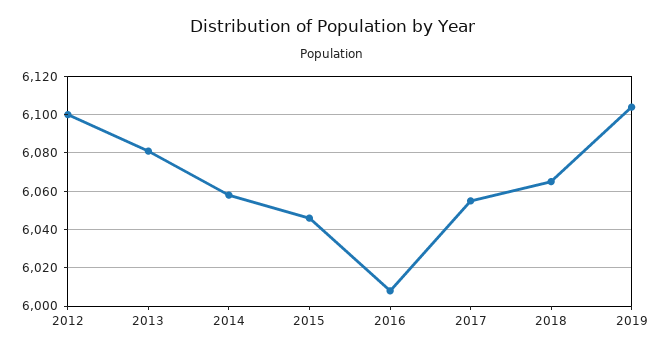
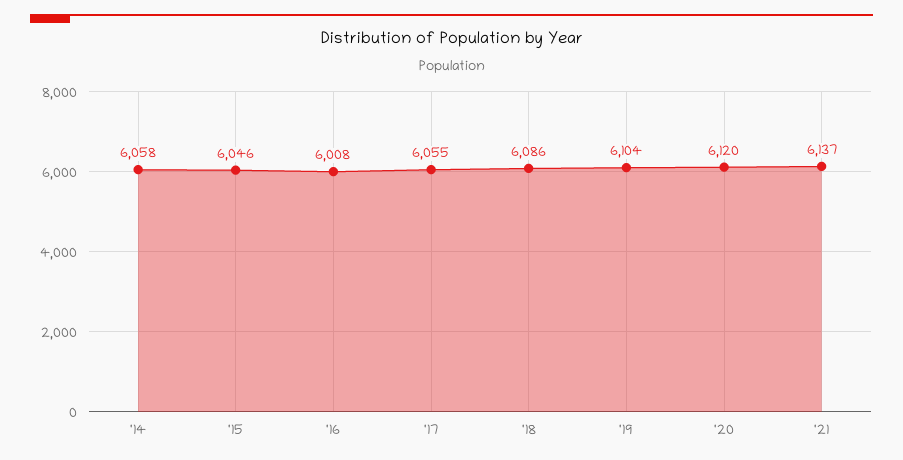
2012: 6100 -> none
2013: 6080 -> none
2018: 6065 -> 6086
'20: none -> 6120
'21: none -> 6137

